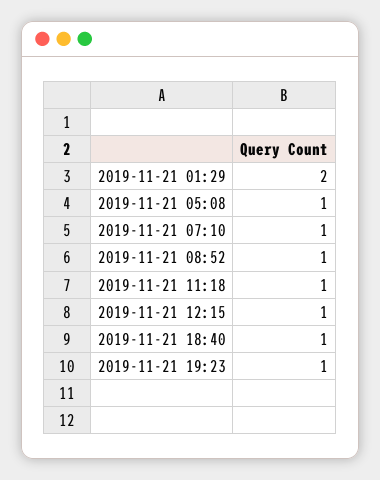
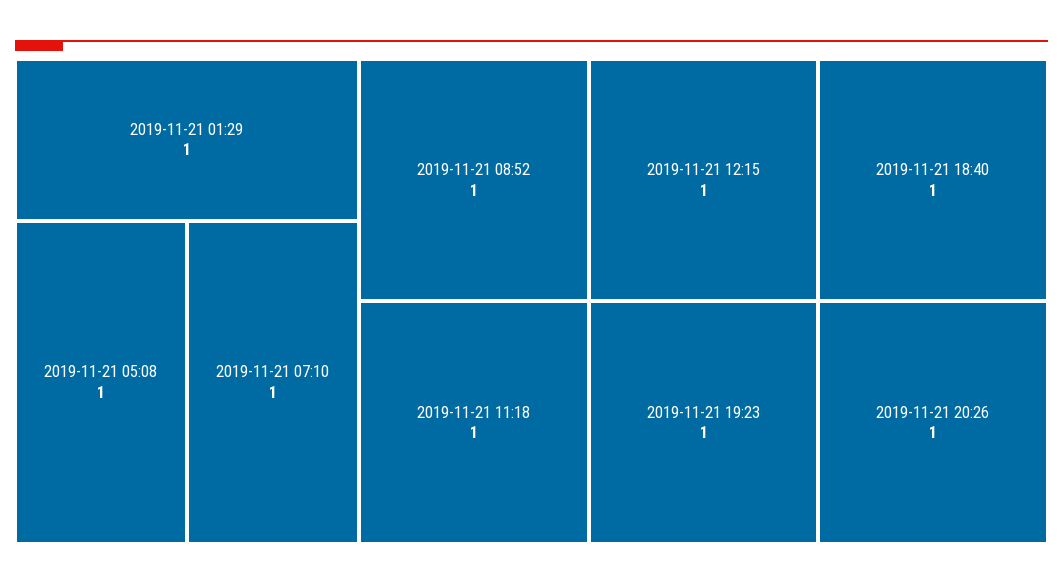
2019-11-21 01:29: 2 -> 1
2019-11-21 20:26: none -> 1

